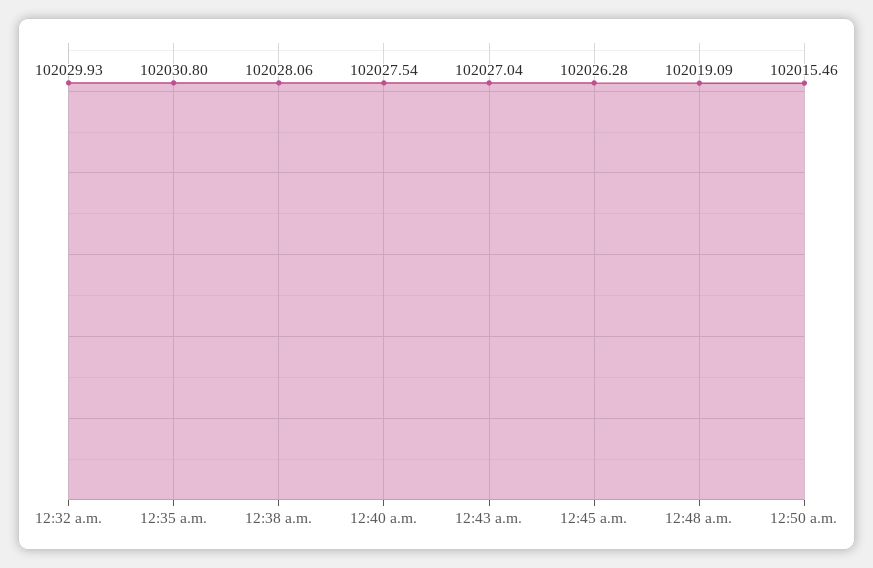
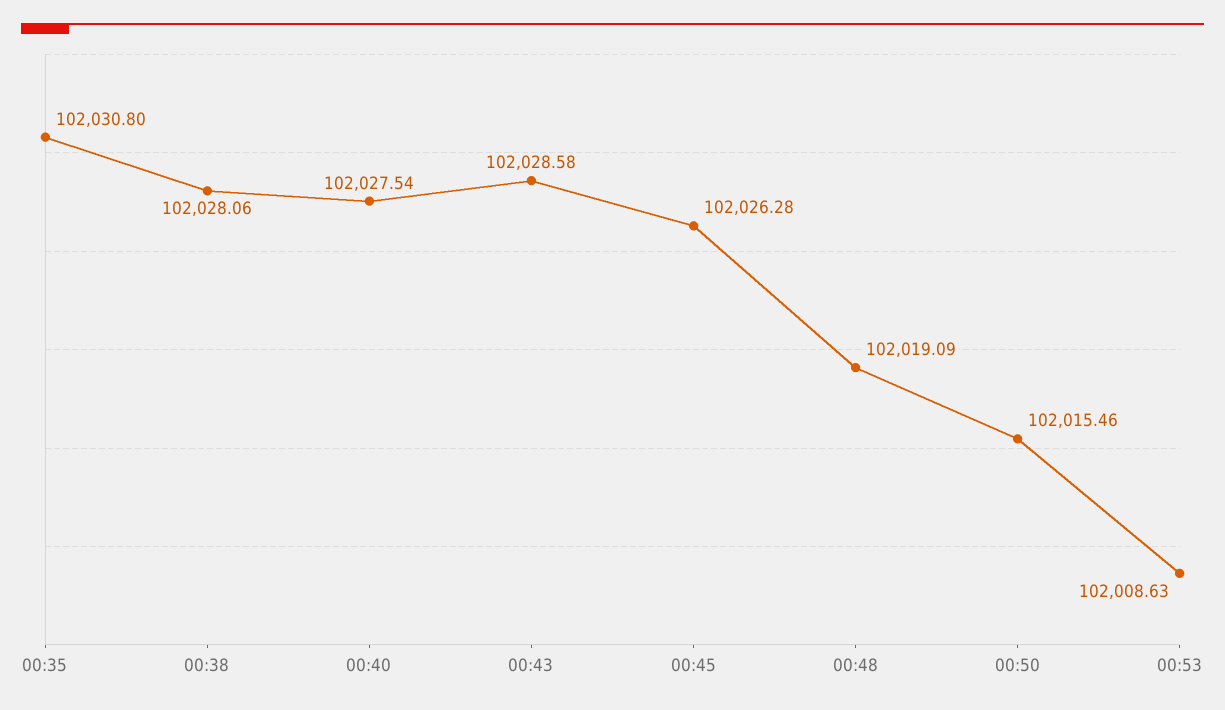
12:32 a.m.: 102029.93 -> none
12:43 a.m.: 102027.04 -> 102028.58
00:53: none -> 102008.63

